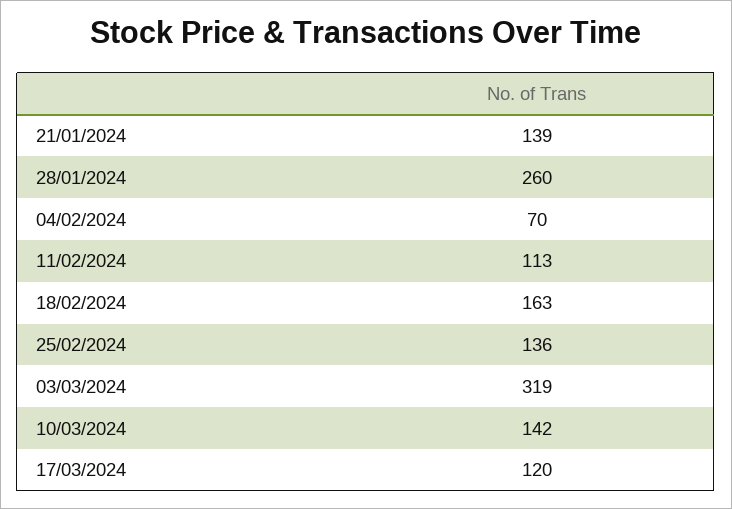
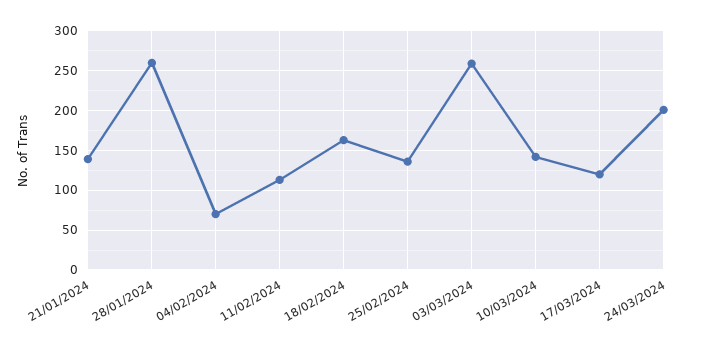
03/03/2024: 319 -> 260
24/03/2024: none -> 200

